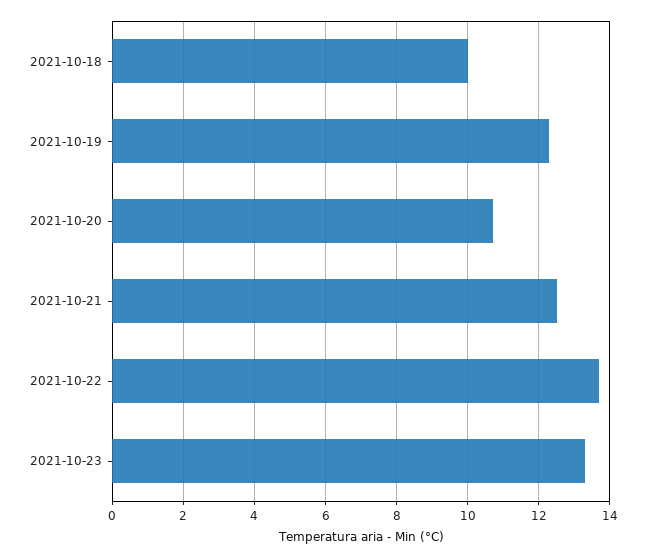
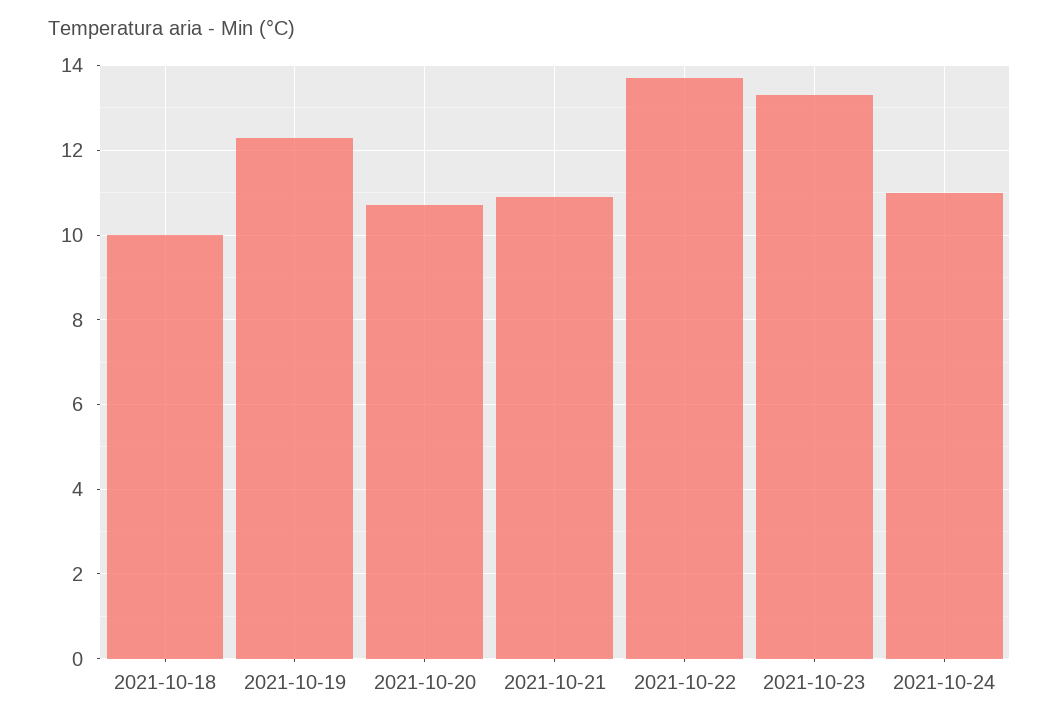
2021-10-21: 12.5 -> 11
2021-10-24: none -> 11

